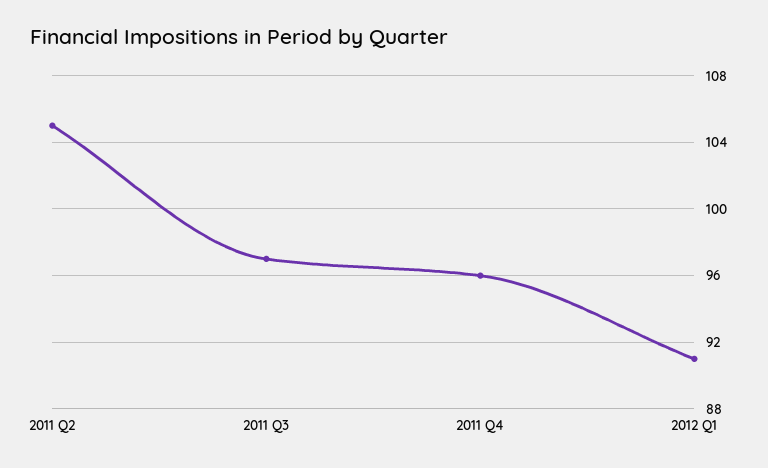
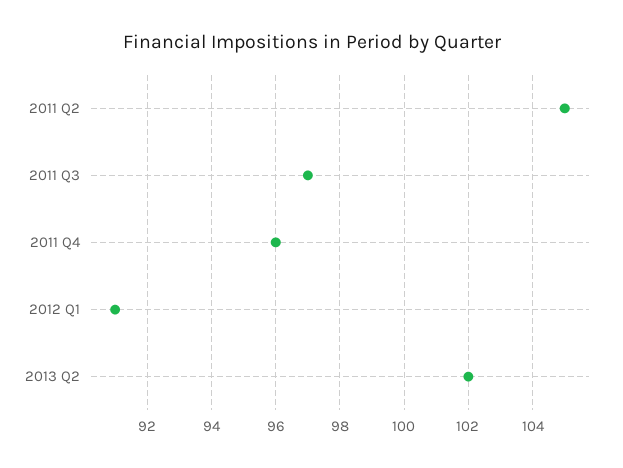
2013 Q2: none -> 102

